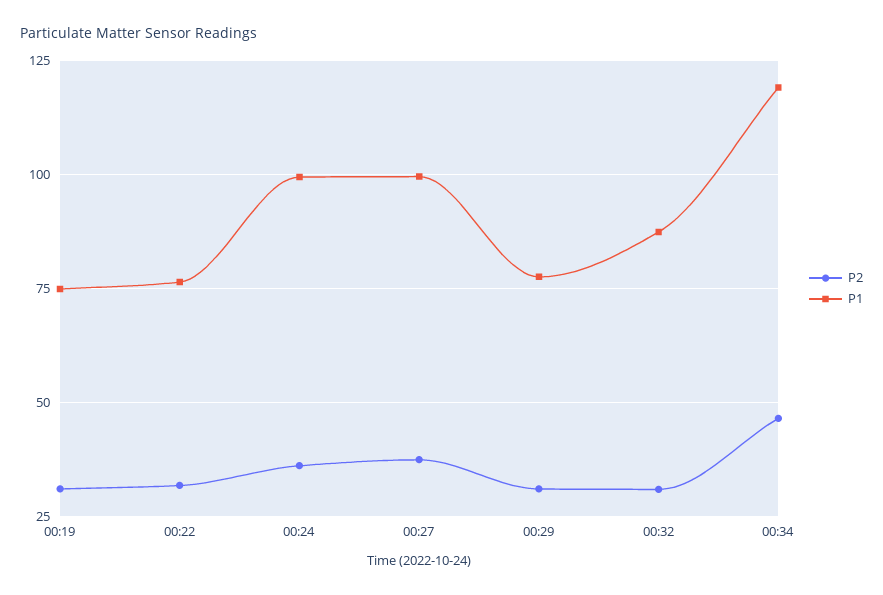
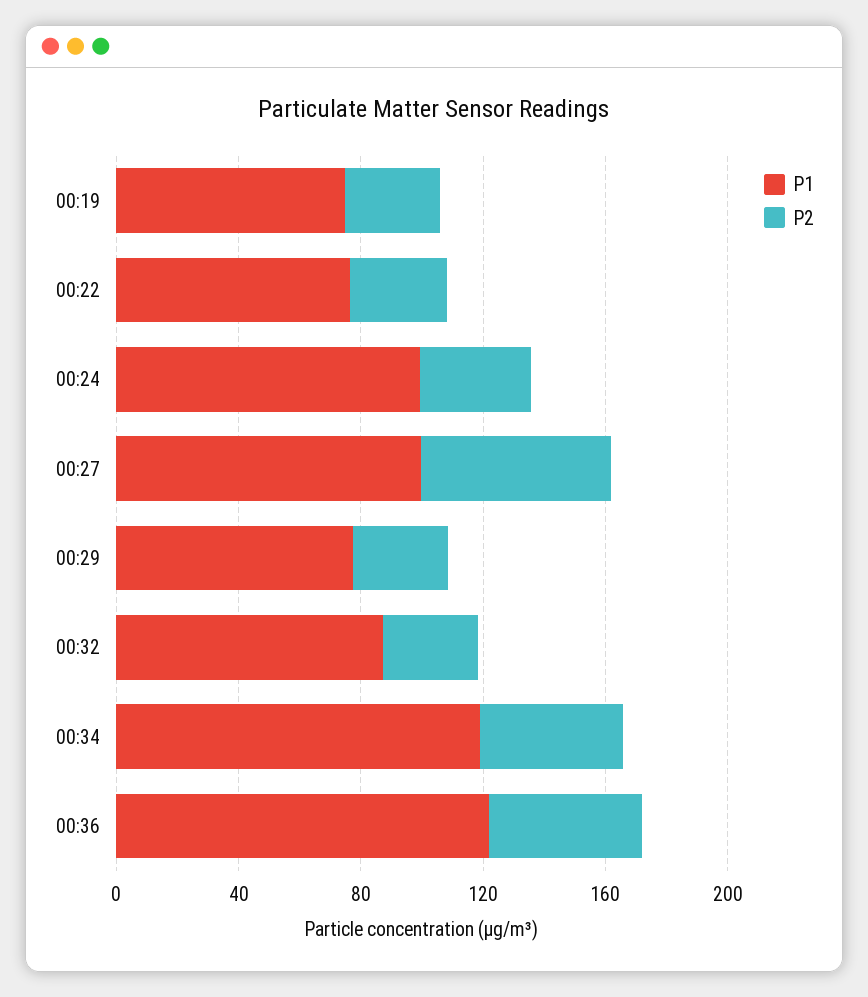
P2, 00:27: 37.5 -> 60
P1, 00:36: none -> 120
P2, 00:36: none -> 50

